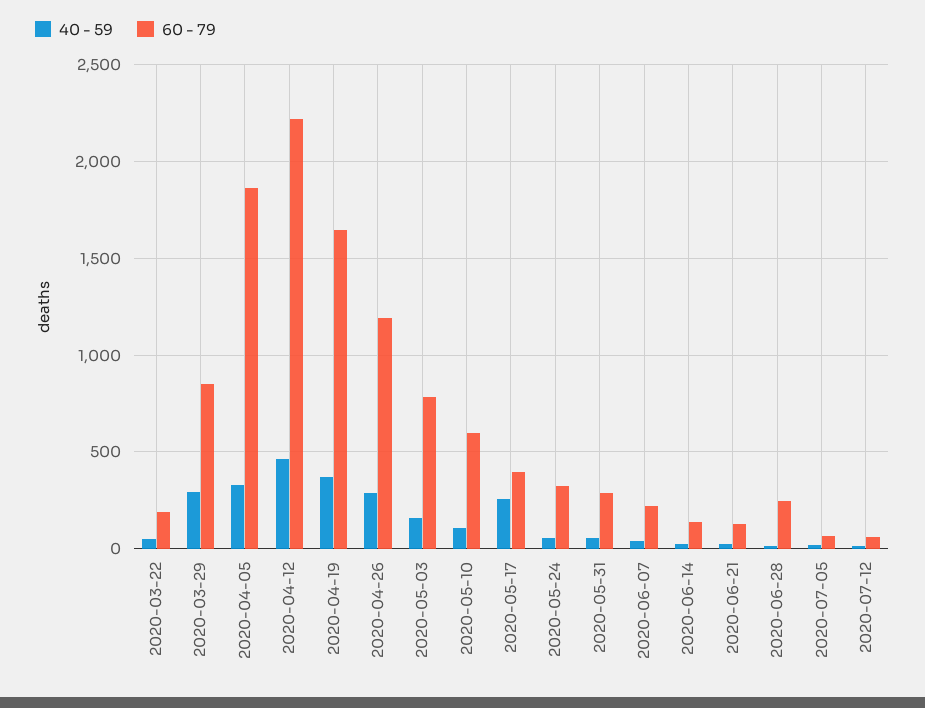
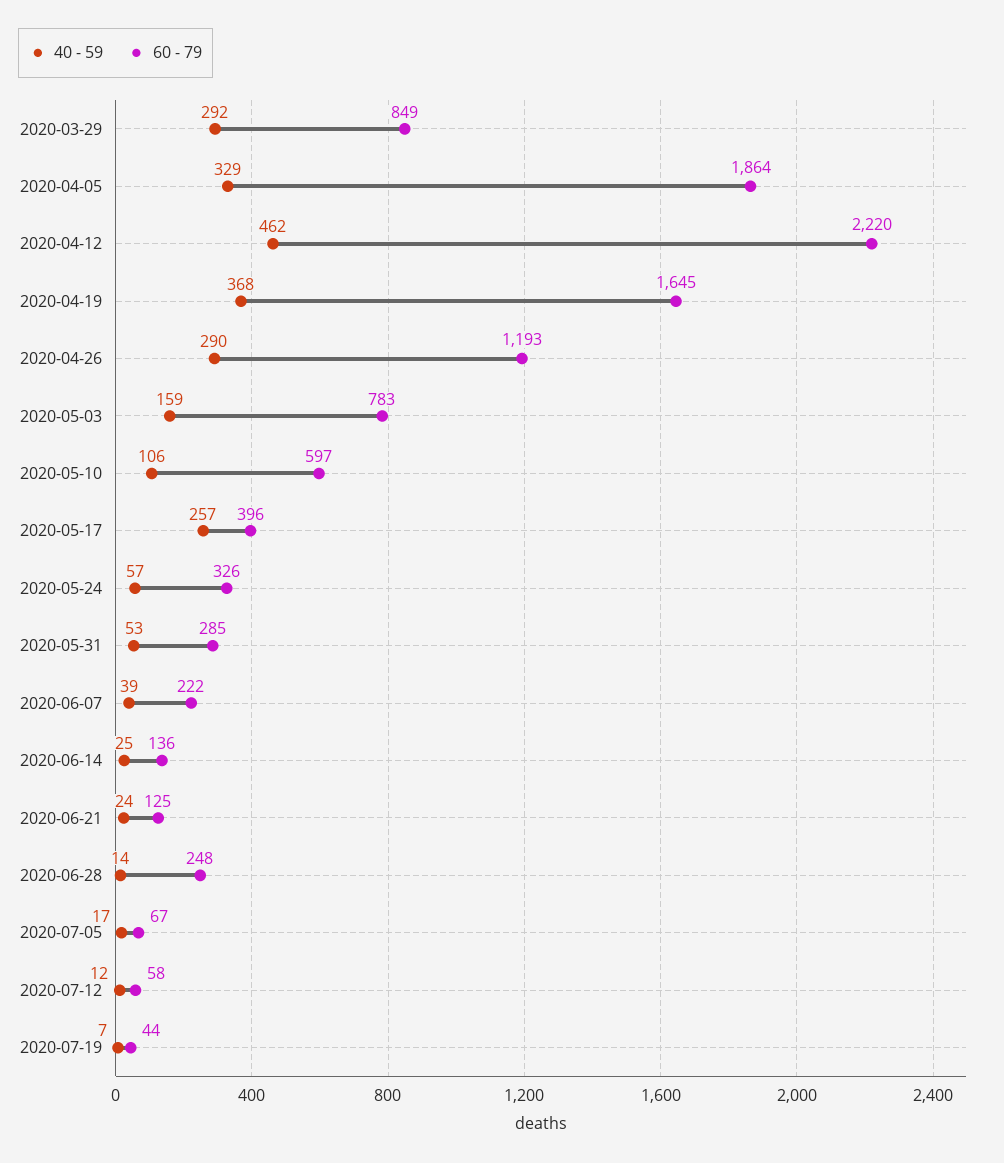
40 - 59, 2020-03-22: 50 -> none
60 - 79, 2020-03-22: 200 -> none
40 - 59, 2020-07-19: none -> 7
60 - 79, 2020-07-19: none -> 44

